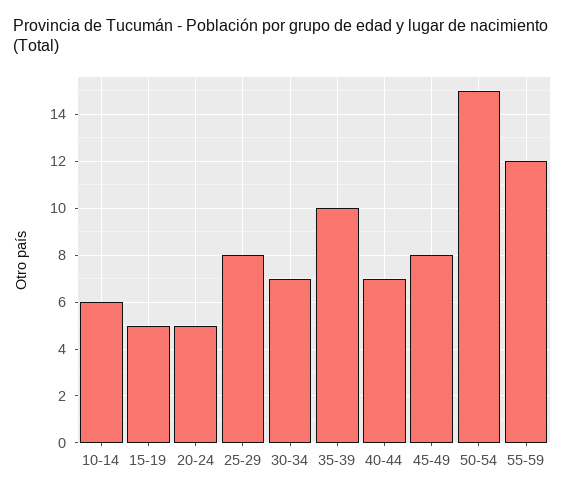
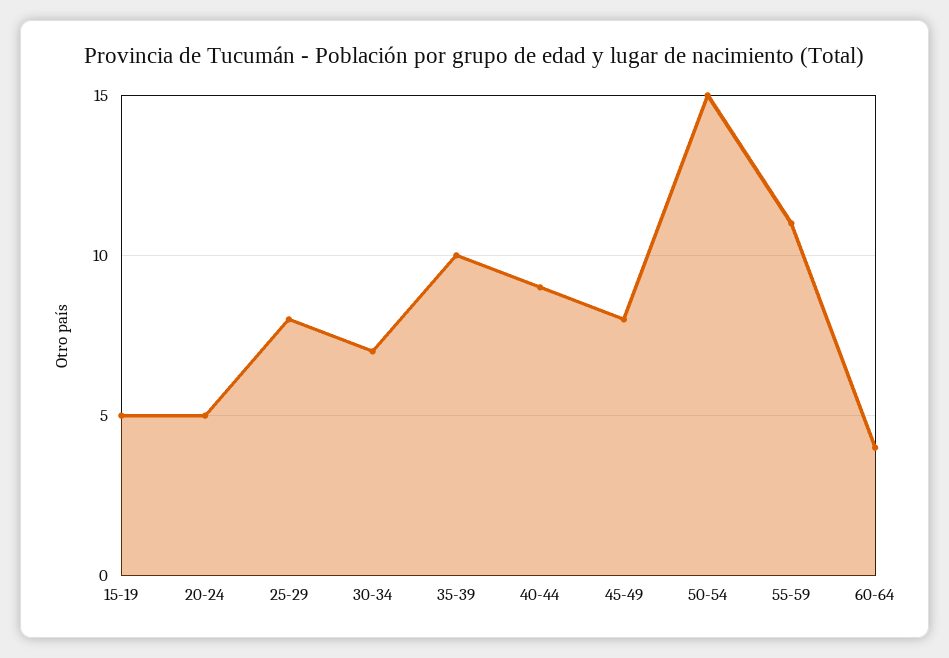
10-14: 6 -> none
40-44: 7 -> 9
55-59: 12 -> 11
60-64: none -> 4

